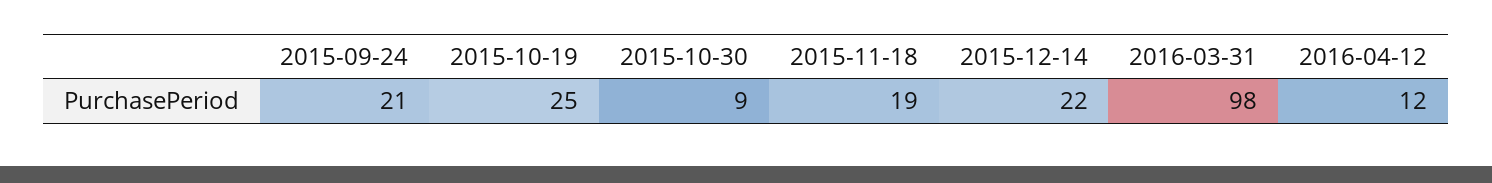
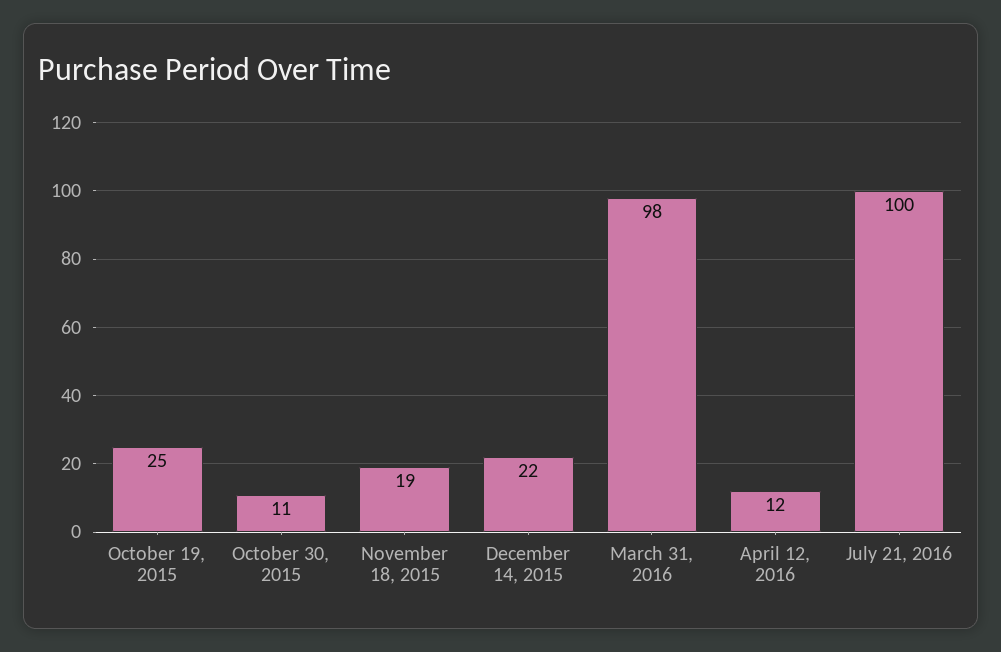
2015-09-24: 21 -> none
2015-10-30: 9 -> 11
July 21, 2016: none -> 100

